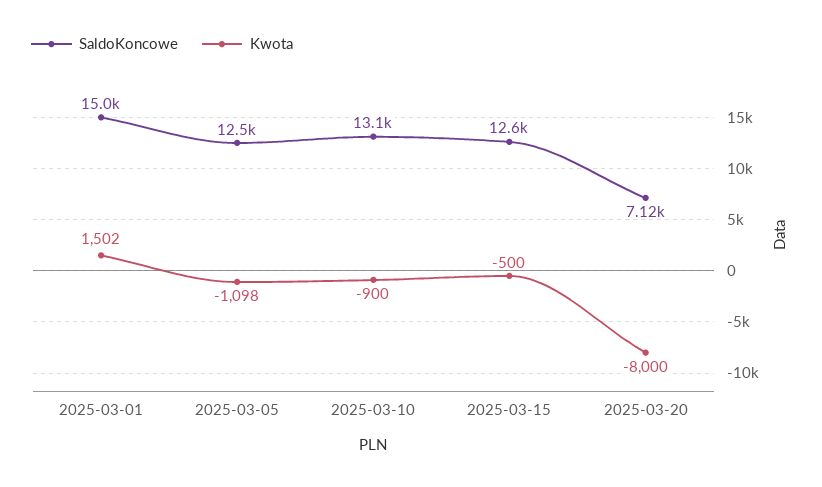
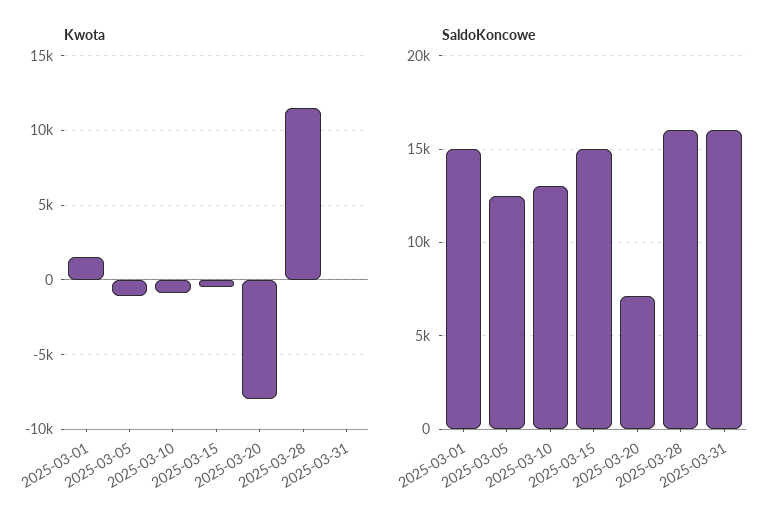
SaldoKoncowe, 2025-03-15: 12600 -> 15000
Kwota, 2025-03-28: none -> 11500
Kwota, 2025-03-31: none -> 0
SaldoKoncowe, 2025-03-28: none -> 16000
SaldoKoncowe, 2025-03-31: none -> 16000

